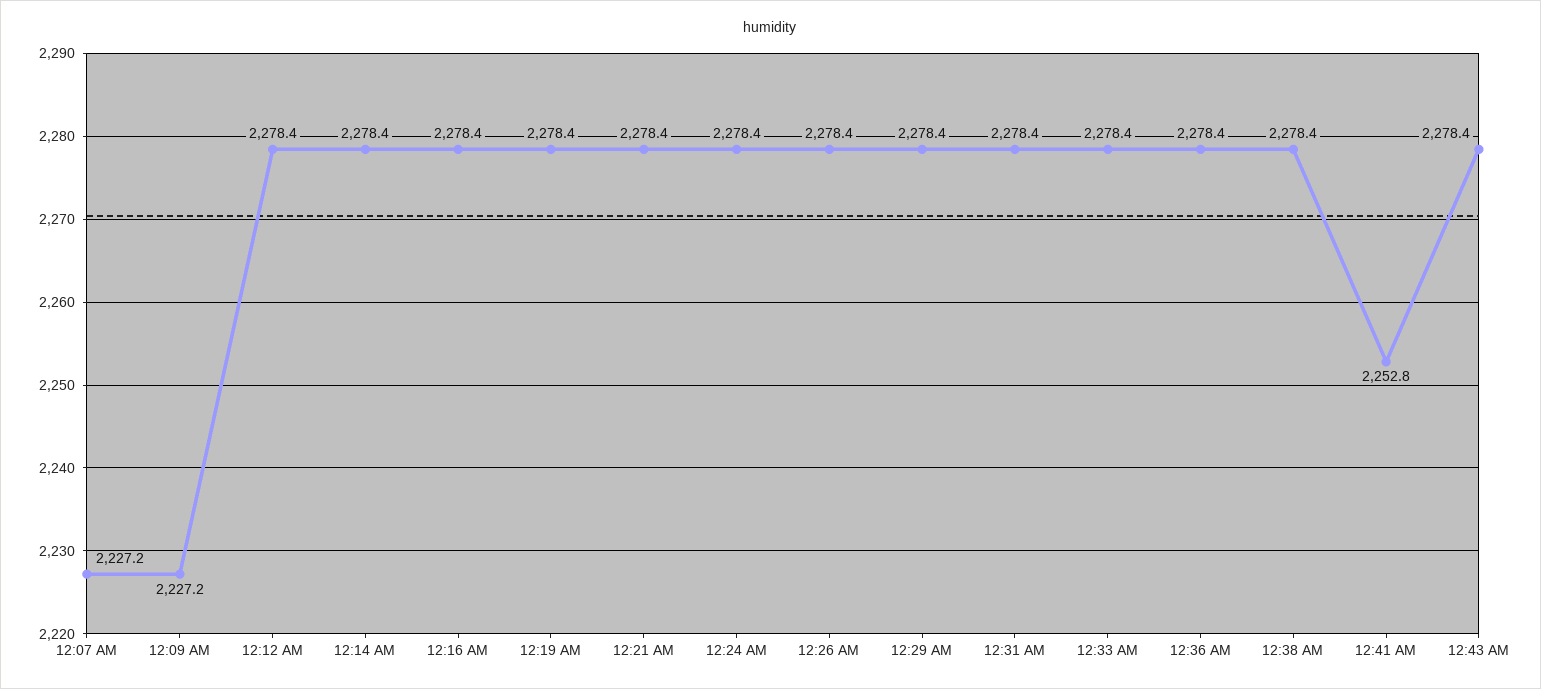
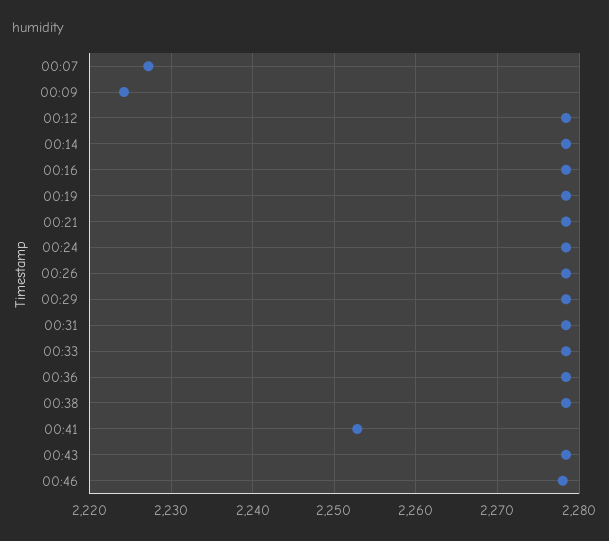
12:09 AM: 2227.2 -> 2224
00:46: none -> 2278

